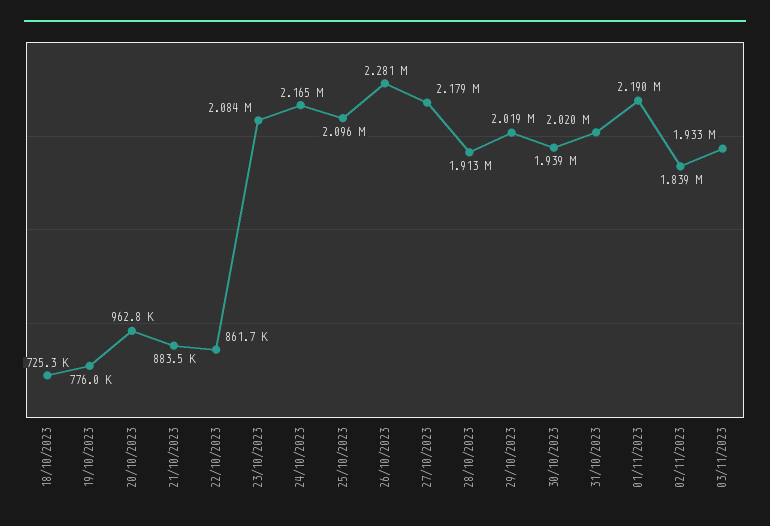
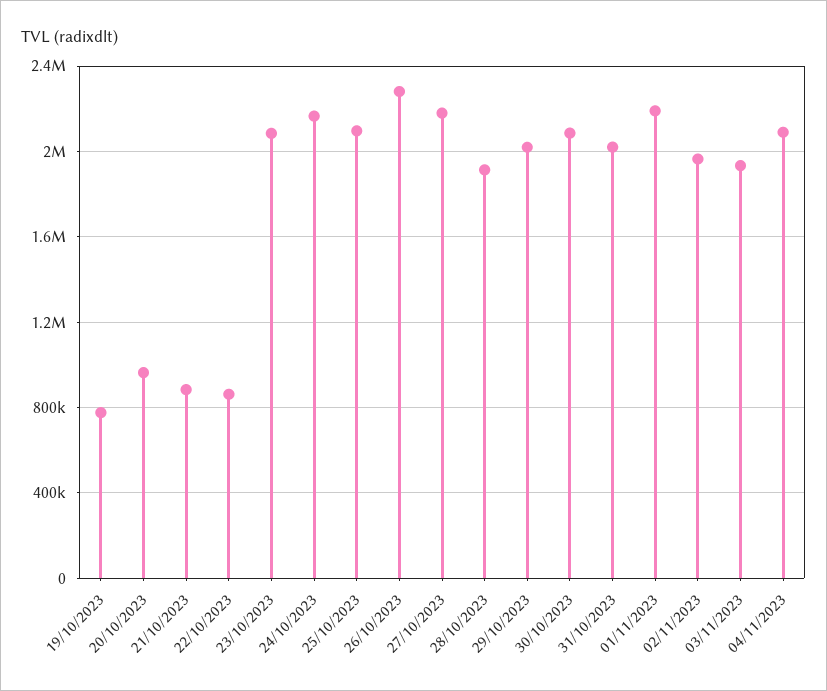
18/10/2023: 725300 -> none
30/10/2023: 1939000 -> 2100000
02/11/2023: 1839000 -> 1950000
04/11/2023: none -> 2100000

